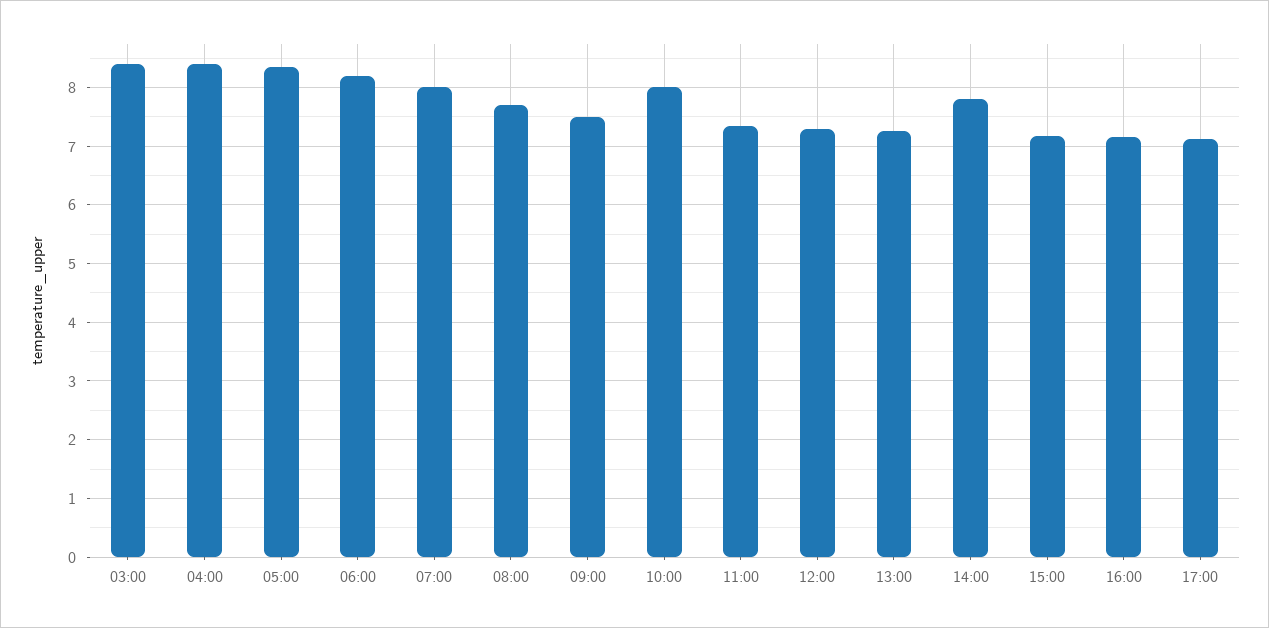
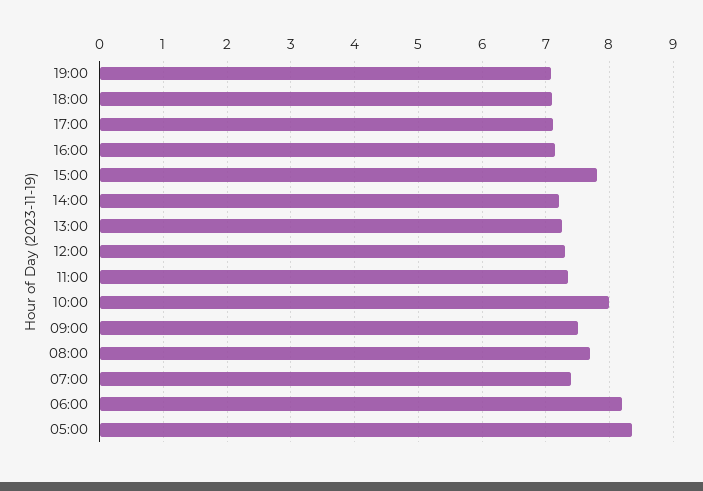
03:00: 8.4 -> none
04:00: 8.4 -> none
07:00: 8 -> 7.4
14:00: 7.8 -> 7.2
15:00: 7.2 -> 7.8
19:00: none -> 7.1
18:00: none -> 7.1

